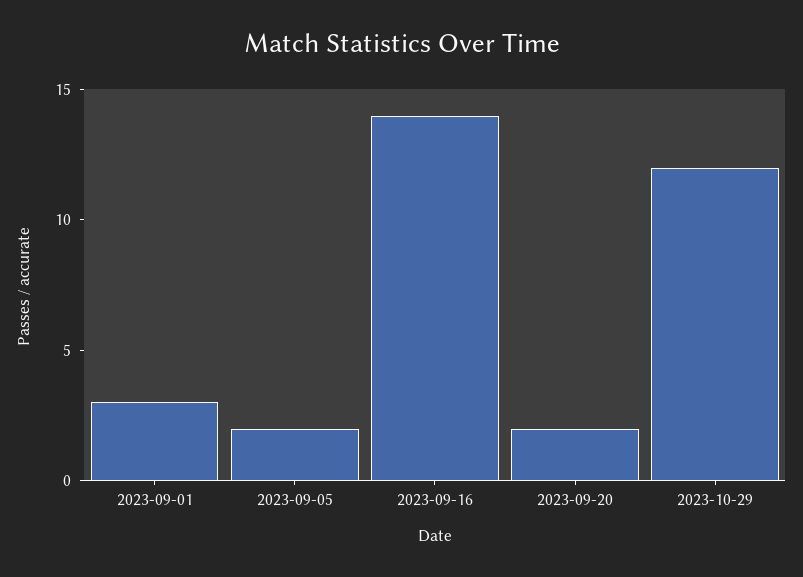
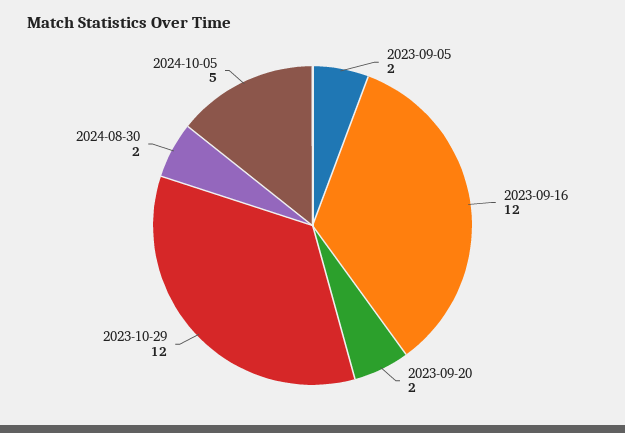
2023-09-01: 3 -> none
2023-09-16: 14 -> 12
2024-08-30: none -> 2
2024-10-05: none -> 5

